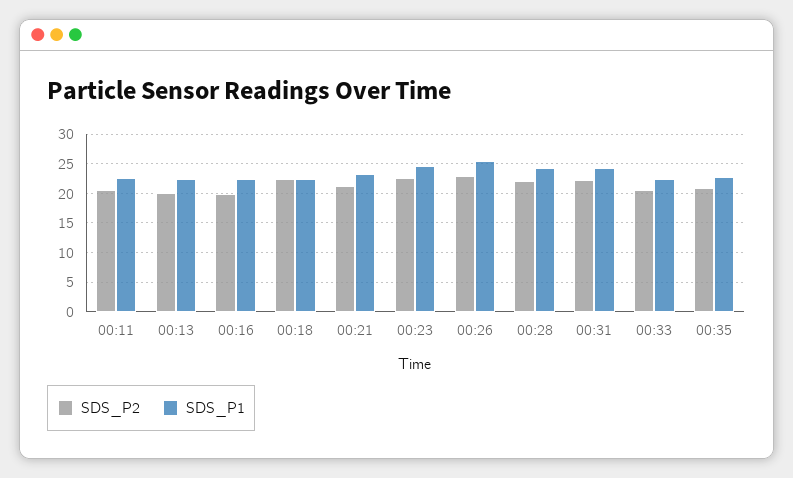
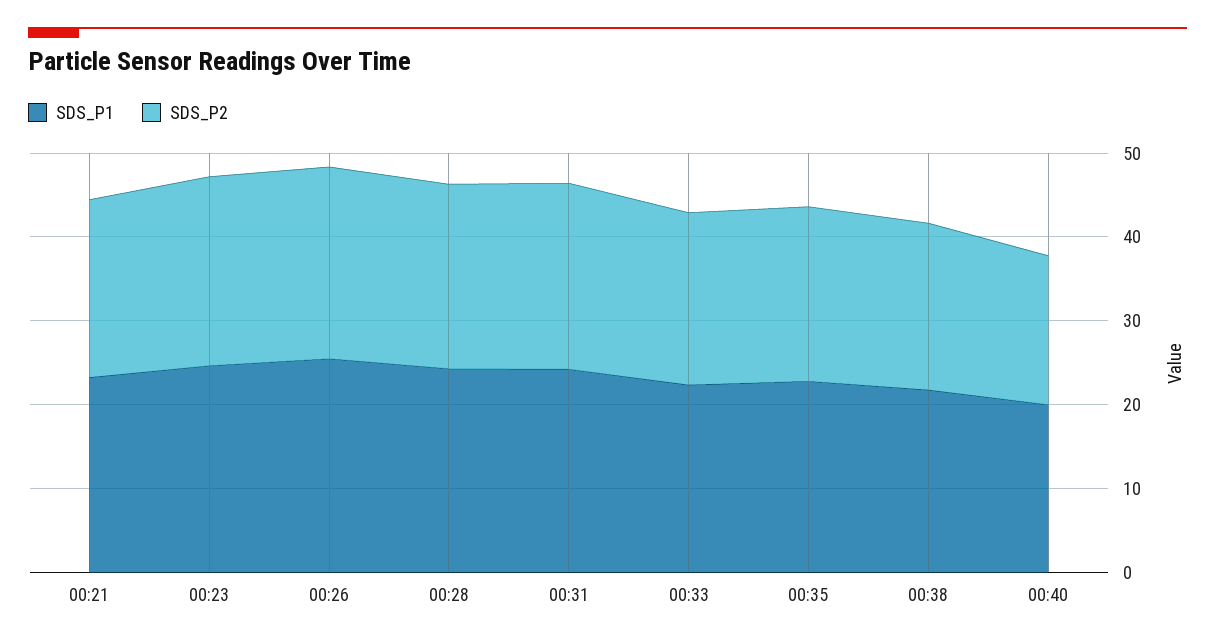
SDS_P2, 00:11: 20 -> none
SDS_P1, 00:11: 22.5 -> none
SDS_P2, 00:13: 20 -> none
SDS_P1, 00:13: 22.5 -> none
SDS_P2, 00:16: 20 -> none
SDS_P1, 00:16: 22.5 -> none
SDS_P2, 00:18: 22.5 -> none
SDS_P1, 00:18: 22.5 -> none
SDS_P1, 00:38: none -> 22
SDS_P2, 00:38: none -> 20
SDS_P1, 00:40: none -> 20
SDS_P2, 00:40: none -> 18

